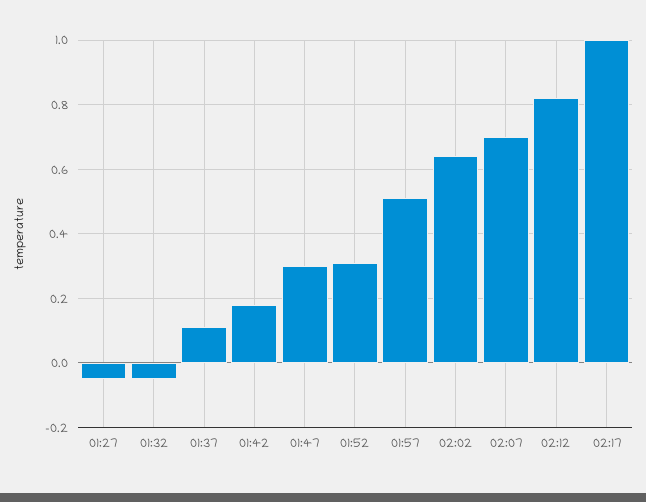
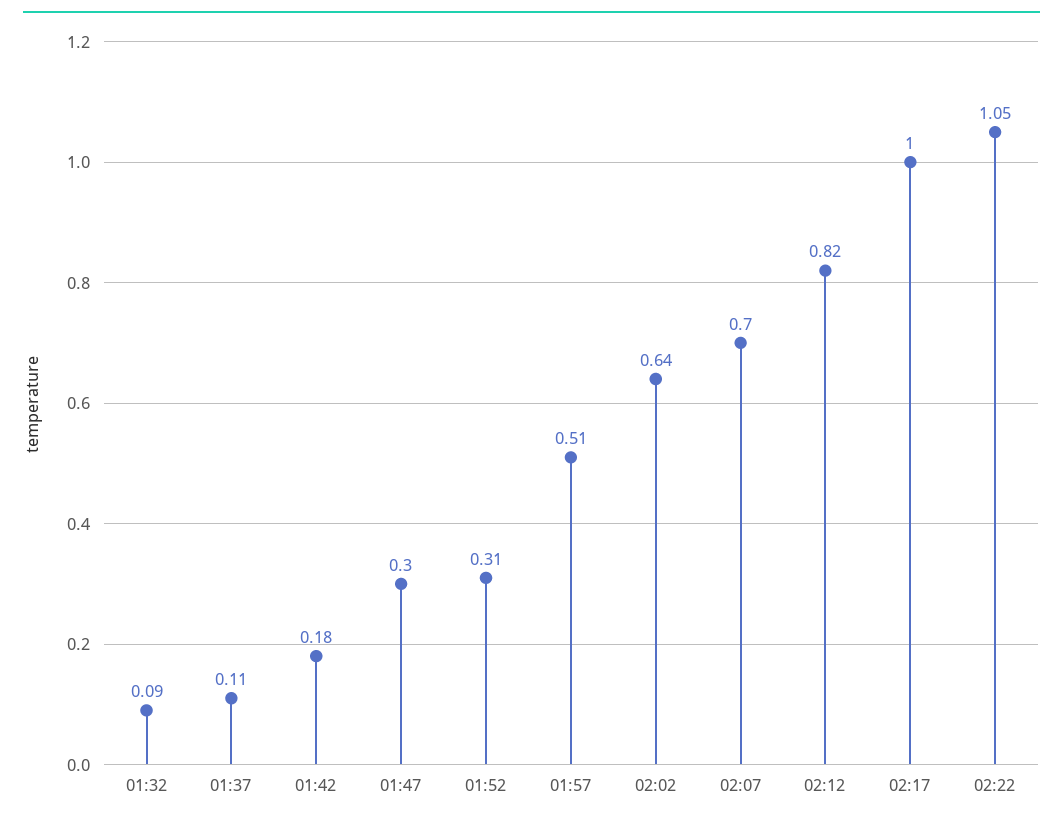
01:27: -0.05 -> none
01:32: -0.05 -> 0.09
02:22: none -> 1.05

